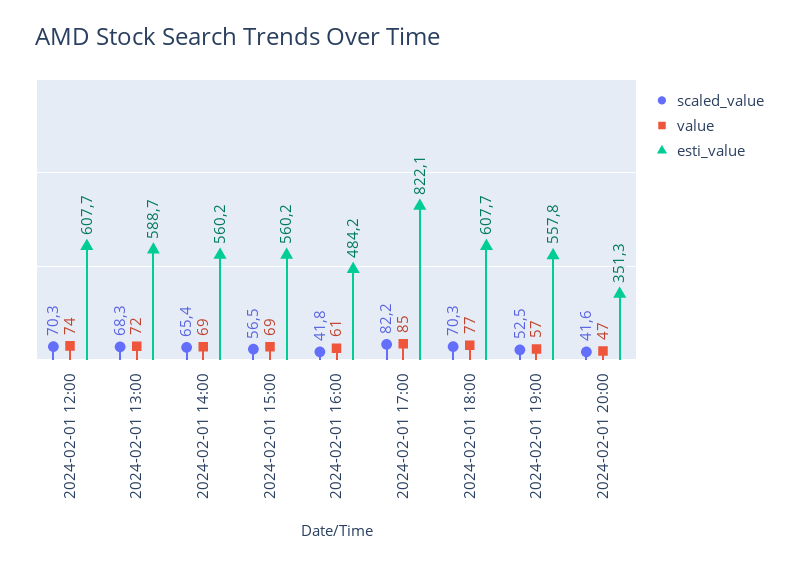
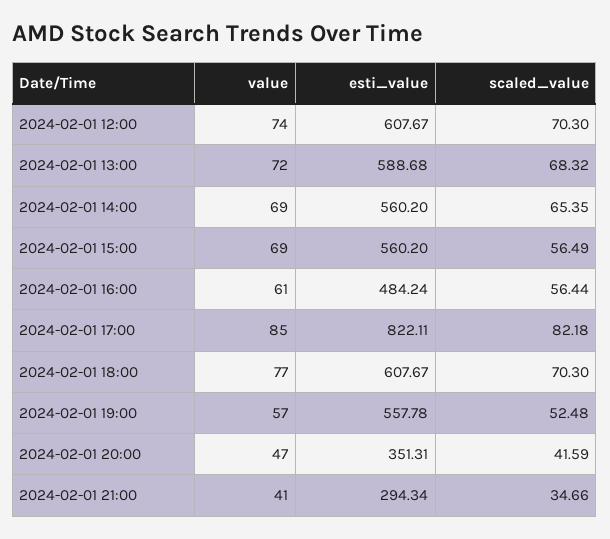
scaled_value, 2024-02-01 16:00: 41.8 -> 56.44
value, 2024-02-01 21:00: none -> 41
esti_value, 2024-02-01 21:00: none -> 294.34
scaled_value, 2024-02-01 21:00: none -> 34.66

